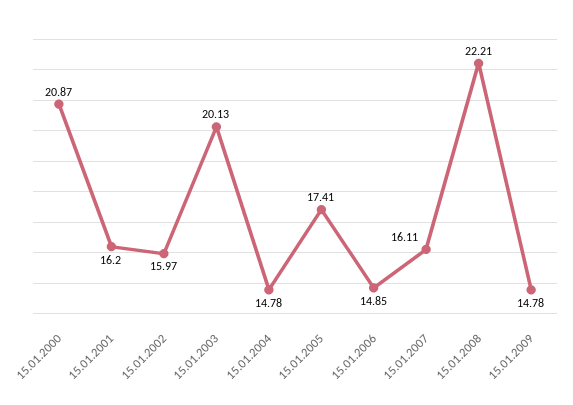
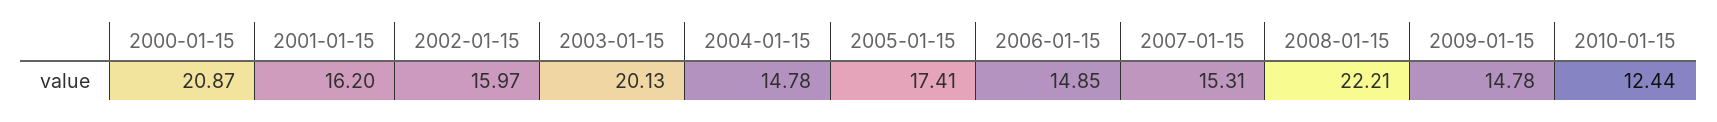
15.01.2007: 16.11 -> 15.31
2010-01-15: none -> 12.44

